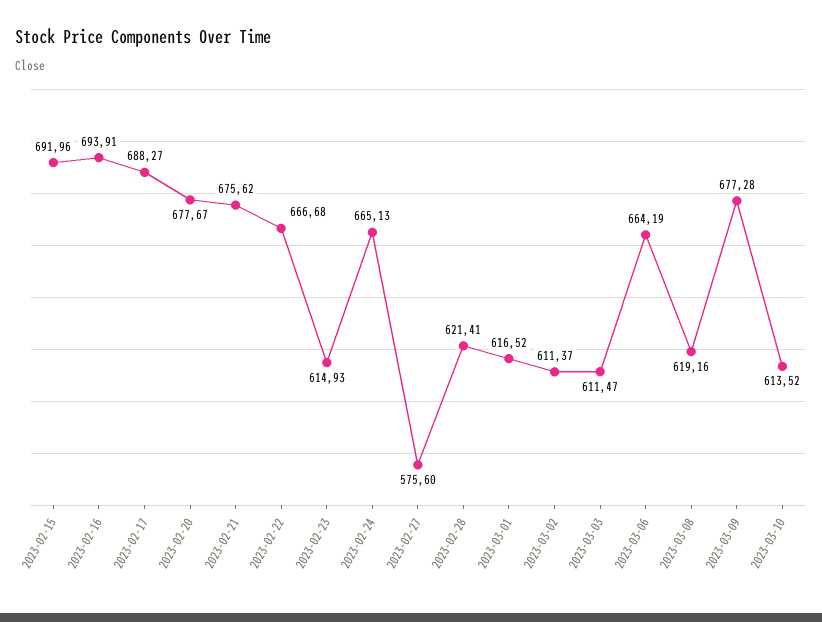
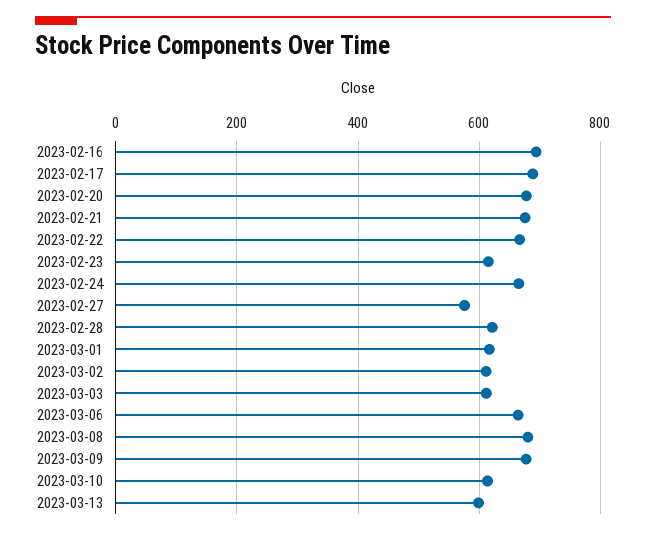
2023-02-15: 691.96 -> none
2023-03-08: 619.16 -> 680
2023-03-13: none -> 600

